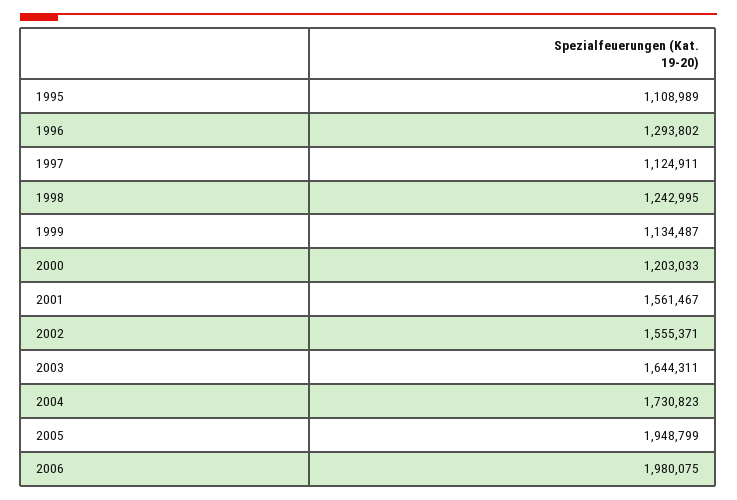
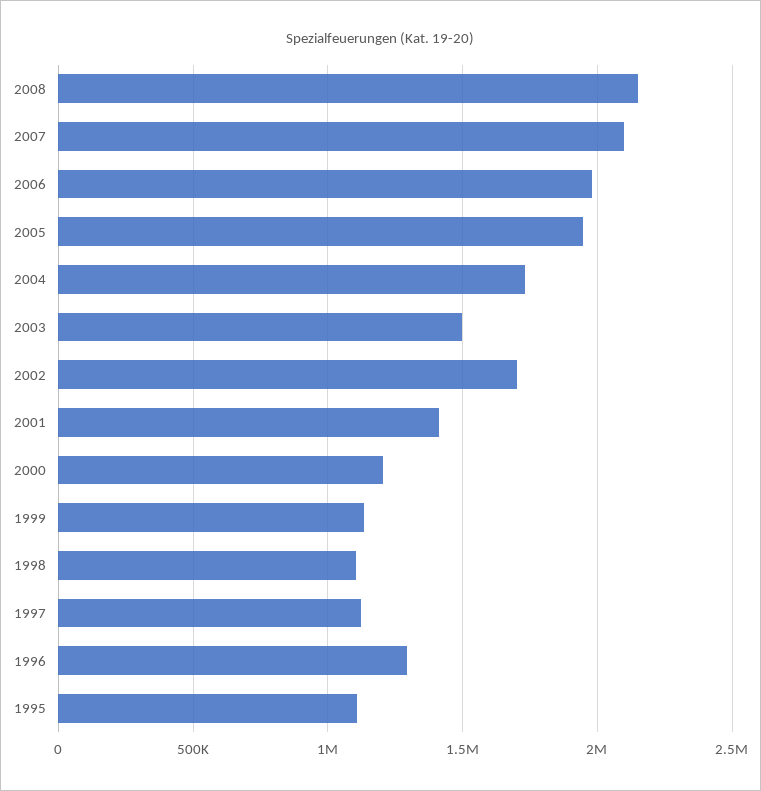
1998: 1242995 -> 1100000
2001: 1561467 -> 1400000
2002: 1555371 -> 1700000
2003: 1644311 -> 1500000
2008: none -> 2150000
2007: none -> 2100000

